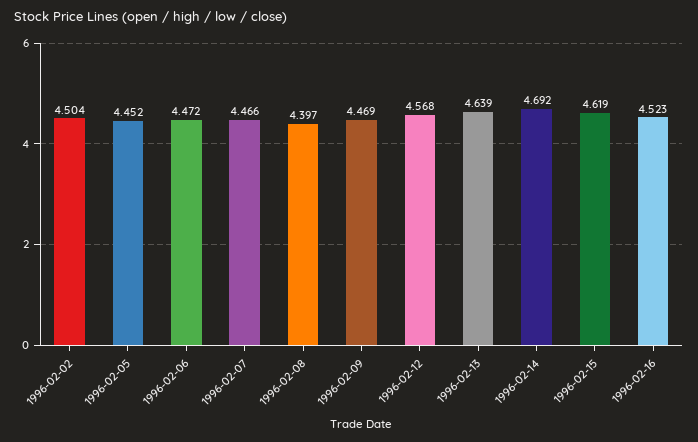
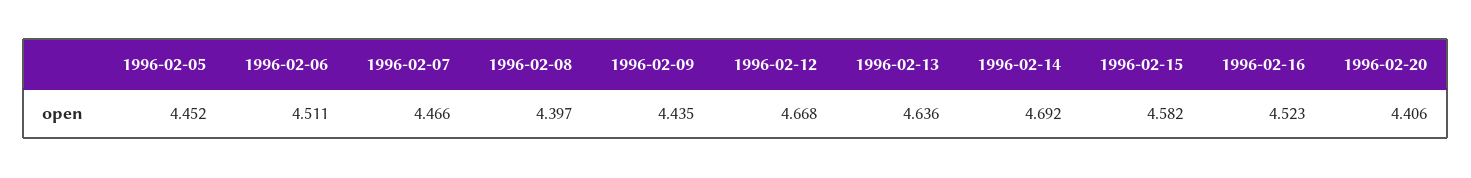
1996-02-02: 4.504 -> none
1996-02-06: 4.472 -> 4.511
1996-02-09: 4.469 -> 4.435
1996-02-12: 4.568 -> 4.668
1996-02-13: 4.639 -> 4.636
1996-02-15: 4.619 -> 4.582
1996-02-20: none -> 4.406

